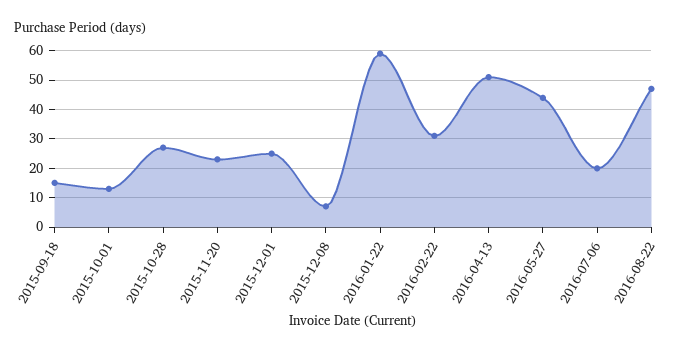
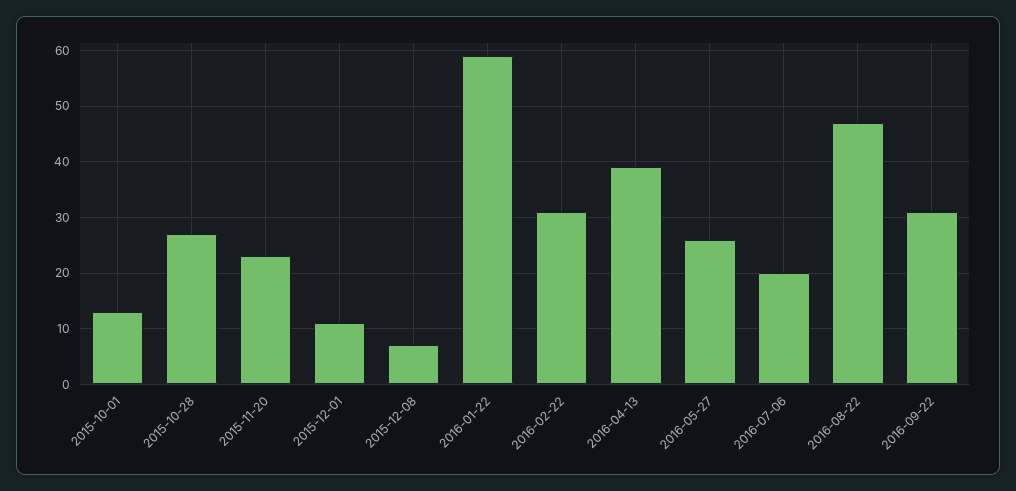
2015-09-18: 15 -> none
2015-12-01: 25 -> 10
2016-04-13: 50 -> 40
2016-05-27: 45 -> 25
2016-09-22: none -> 30

